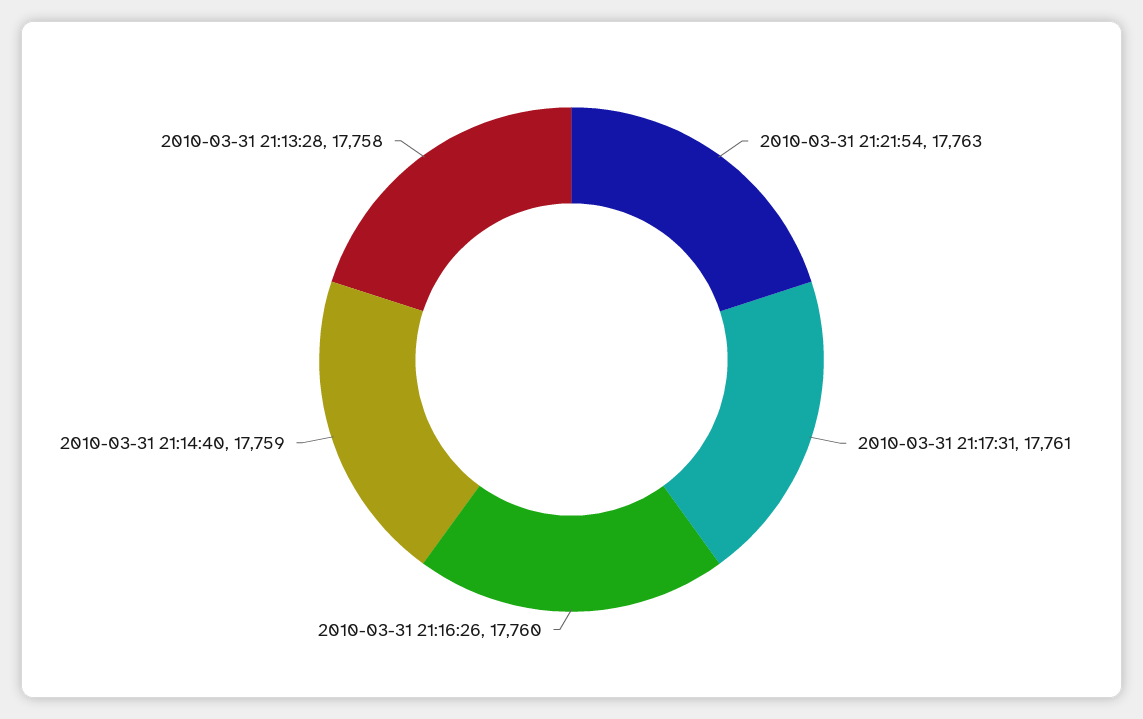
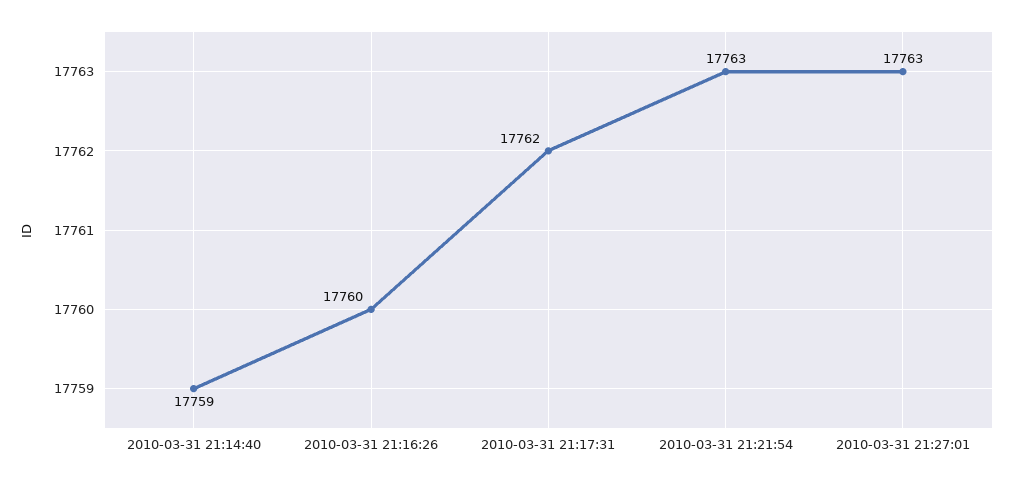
2010-03-31 21:17:31: 17761 -> 17762
2010-03-31 21:13:28: 17758 -> none
2010-03-31 21:27:01: none -> 17763

